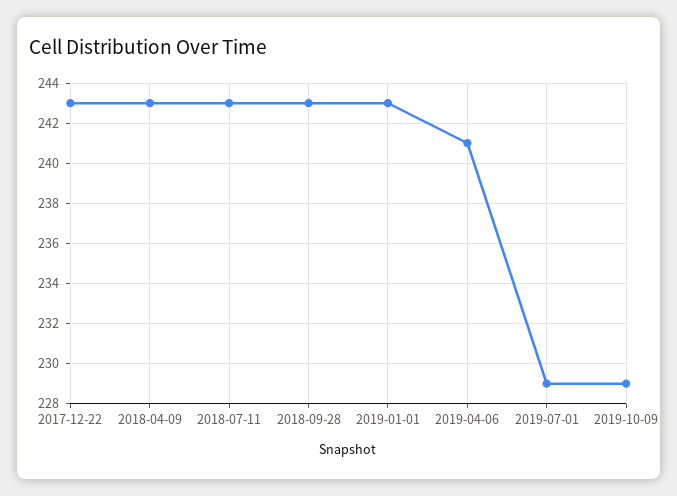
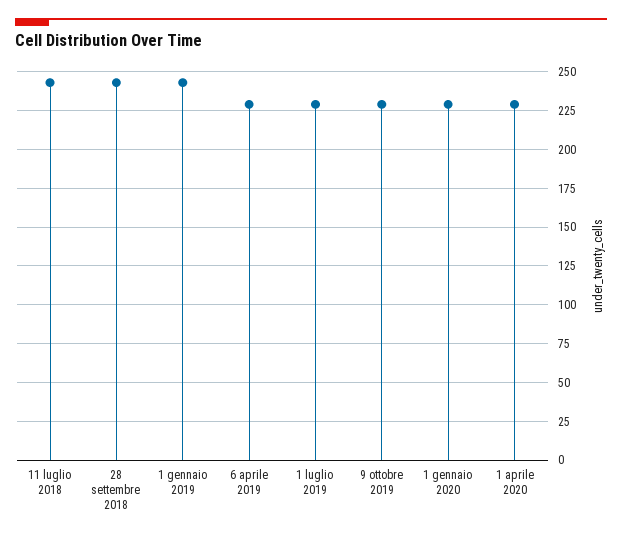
2017-12-22: 243 -> none
2018-04-09: 243 -> none
2019-04-06: 241 -> 230
1 gennaio 2020: none -> 230
1 aprile 2020: none -> 230

